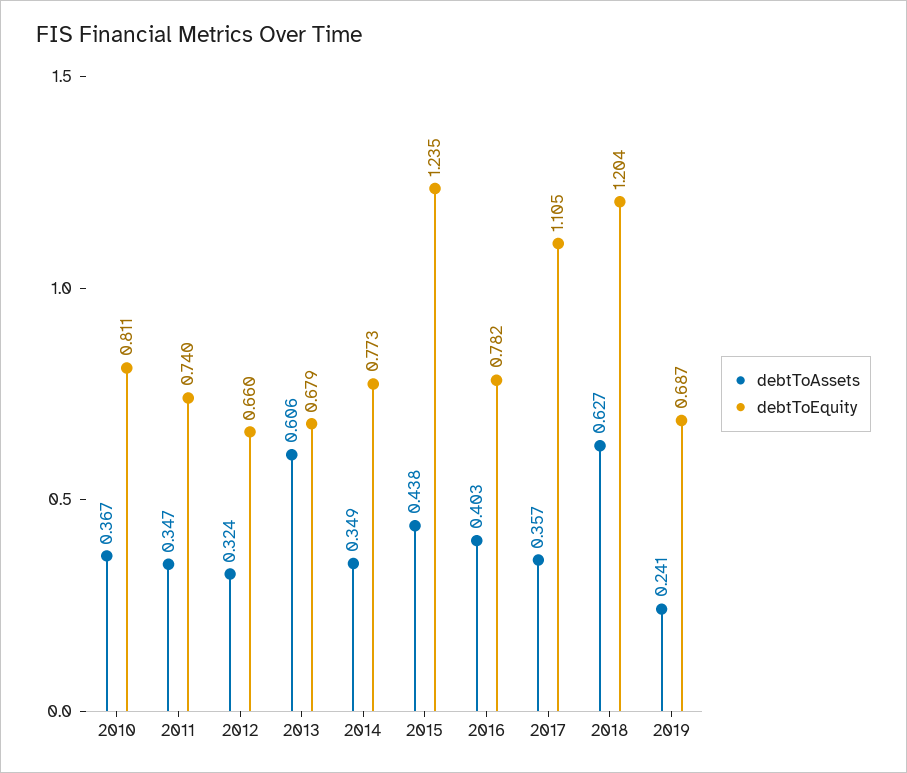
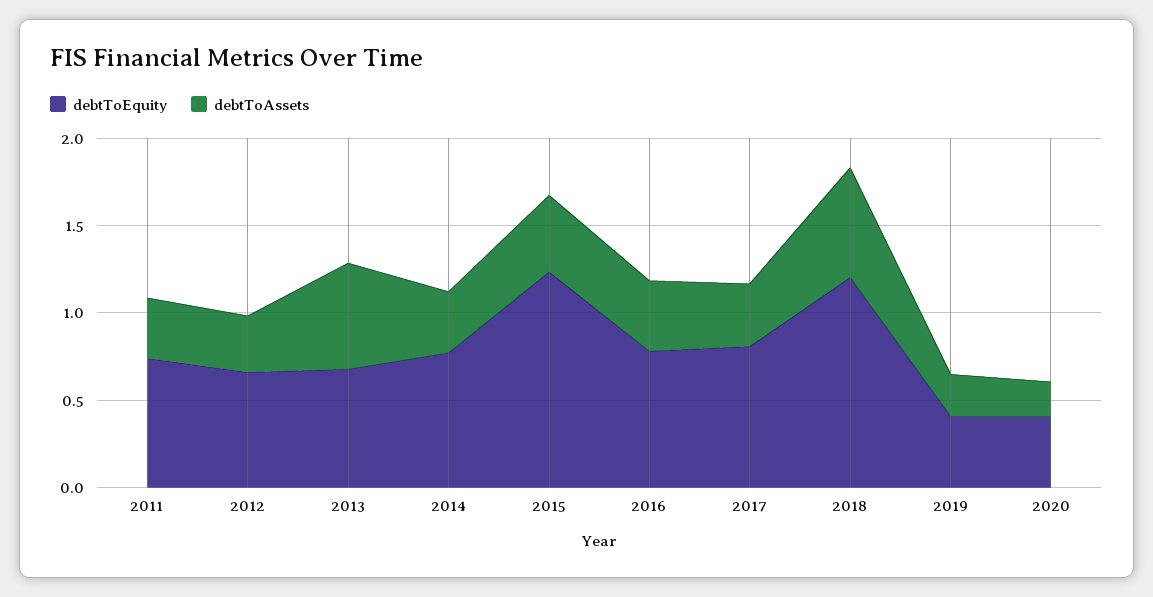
debtToAssets, 2010: 0.367 -> none
debtToEquity, 2010: 0.811 -> none
debtToEquity, 2017: 1.105 -> 0.8
debtToEquity, 2019: 0.687 -> 0.4
debtToEquity, 2020: none -> 0.4
debtToAssets, 2020: none -> 0.2

